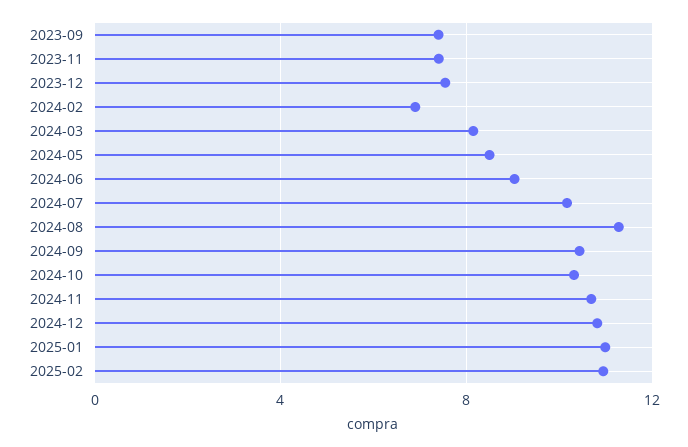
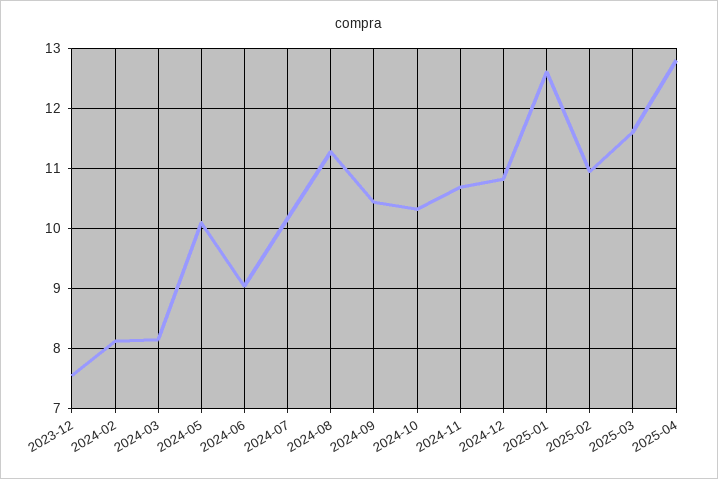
2023-09: 7.5 -> none
2023-11: 7.5 -> none
2024-02: 7 -> 8.1
2024-05: 8.5 -> 10.1
2025-01: 11 -> 12.6
2025-03: none -> 11.6
2025-04: none -> 12.8

